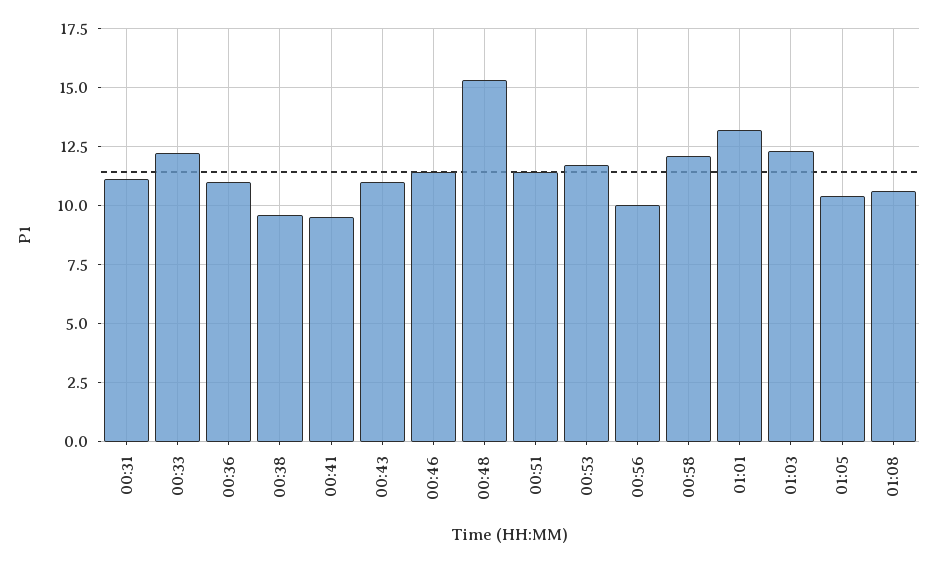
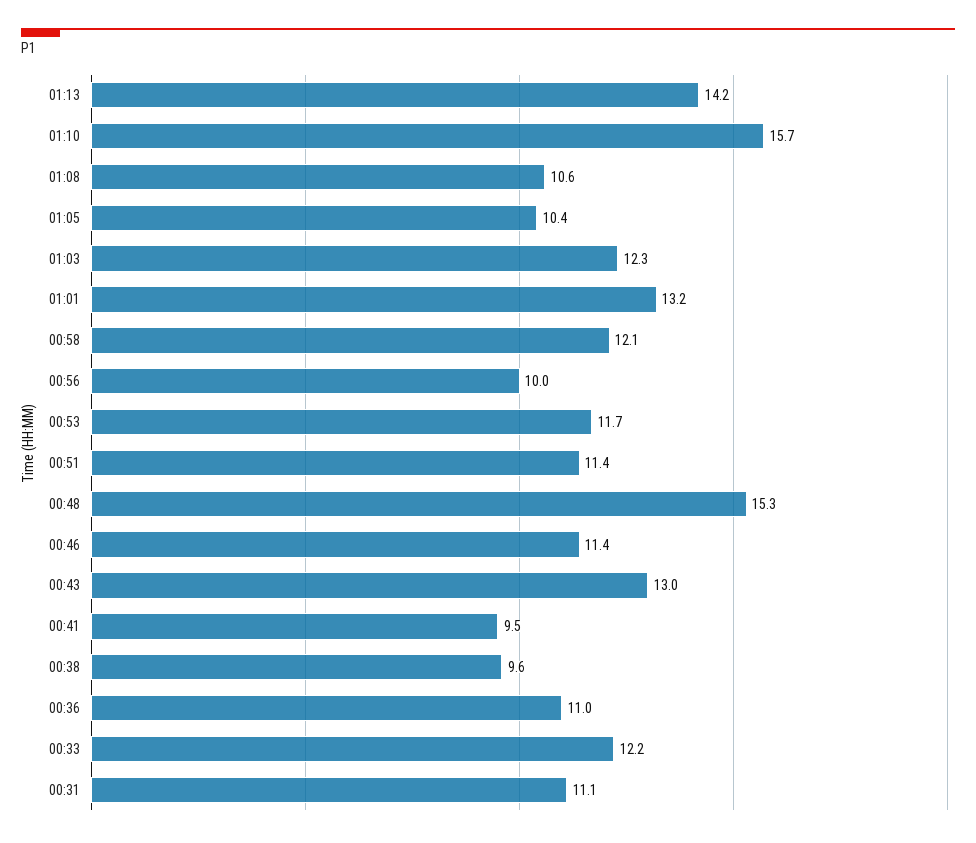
00:43: 11 -> 13
01:13: none -> 14.2
01:10: none -> 15.7

